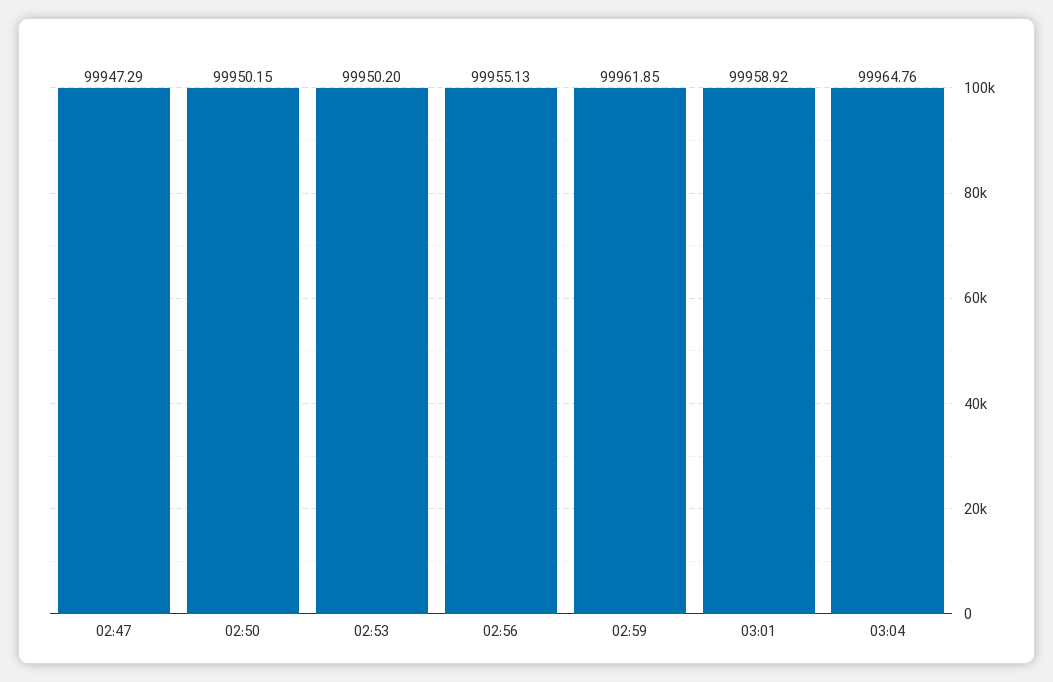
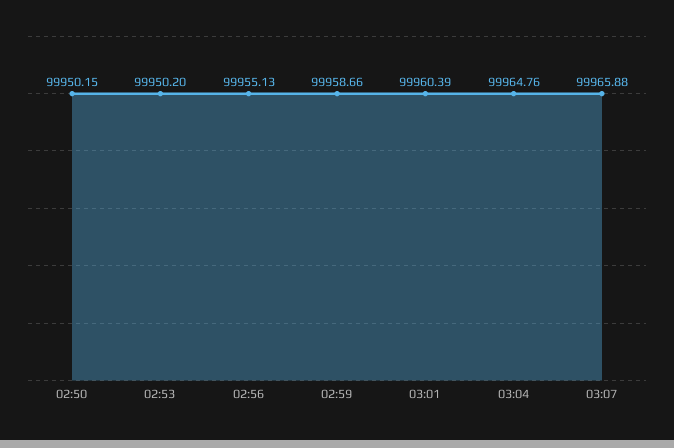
02:47: 99947.29 -> none
02:59: 99961.85 -> 99958.66
03:01: 99958.92 -> 99960.39
03:07: none -> 99965.88

